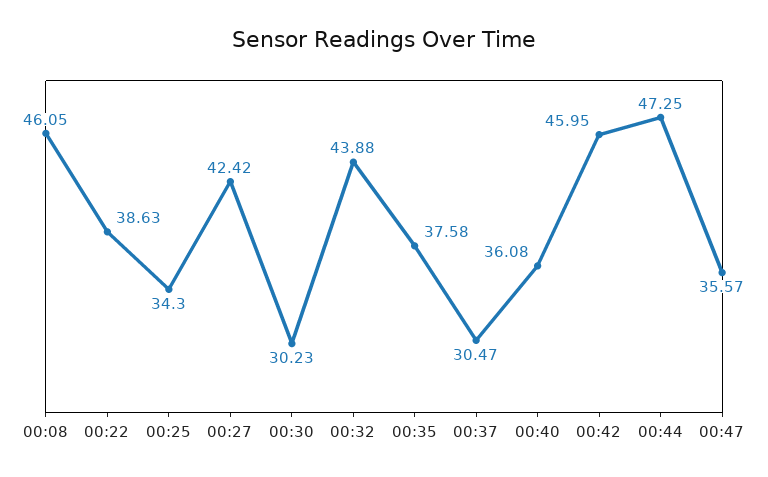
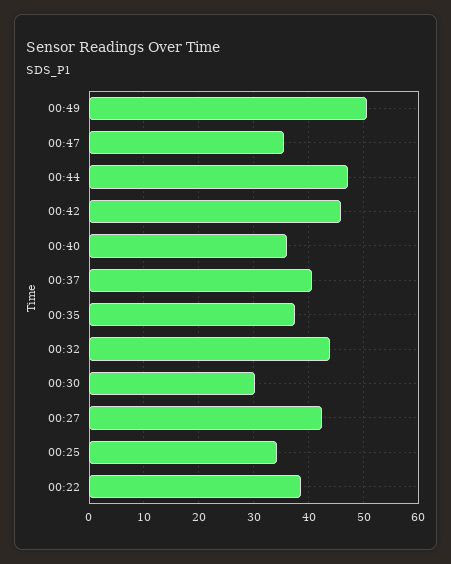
00:08: 46.05 -> none
00:37: 30.47 -> 40
00:49: none -> 50

